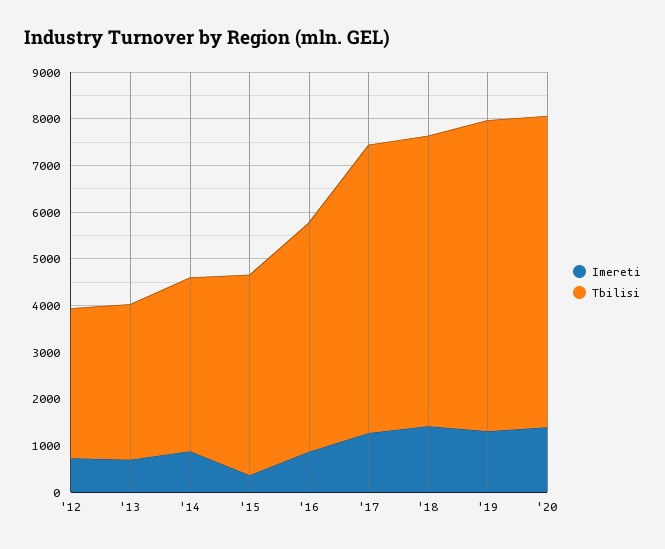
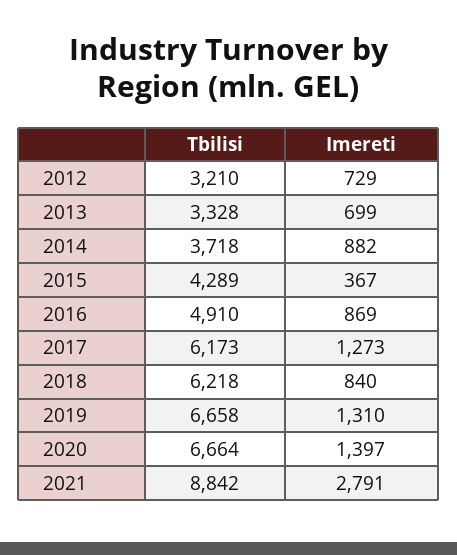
Imereti, '18: 1400 -> 840
Tbilisi, 2021: none -> 8842
Imereti, 2021: none -> 2791

